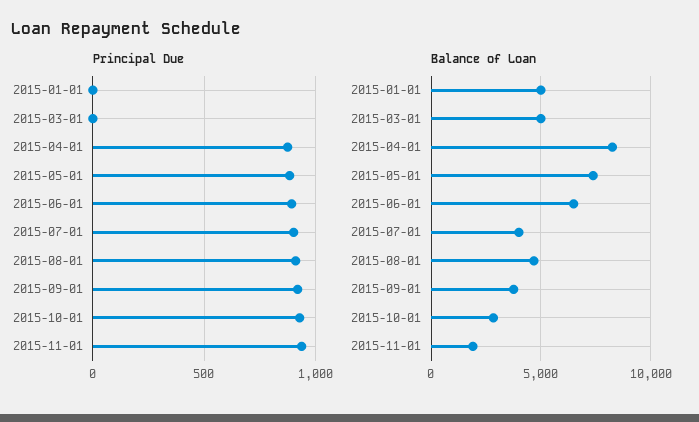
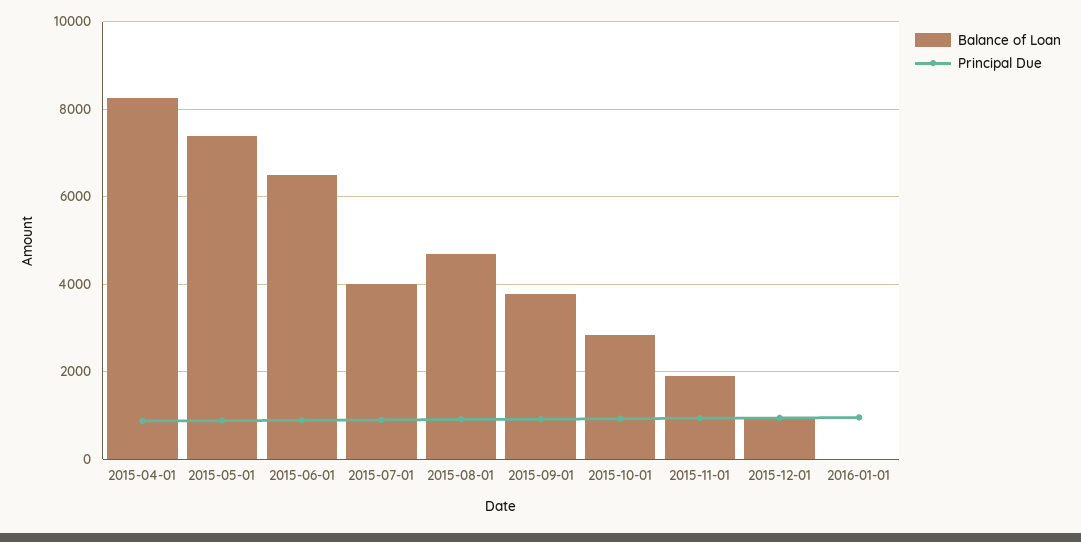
Principal Due, 2015-01-01: 0 -> none
Principal Due, 2015-03-01: 0 -> none
Balance of Loan, 2015-01-01: 5000 -> none
Balance of Loan, 2015-03-01: 5000 -> none
Balance of Loan, 2015-12-01: none -> 1000
Principal Due, 2015-12-01: none -> 1000
Balance of Loan, 2016-01-01: none -> 0
Principal Due, 2016-01-01: none -> 1000

